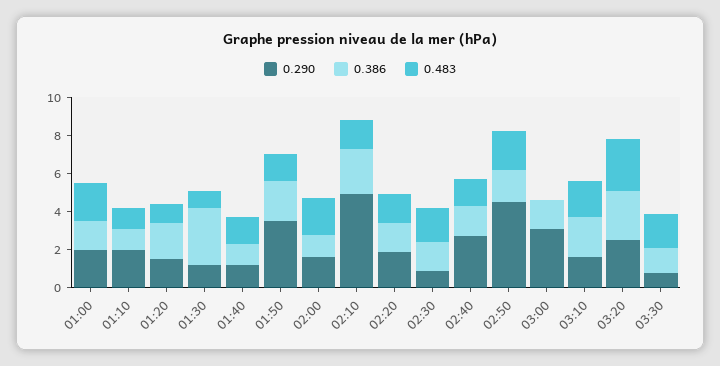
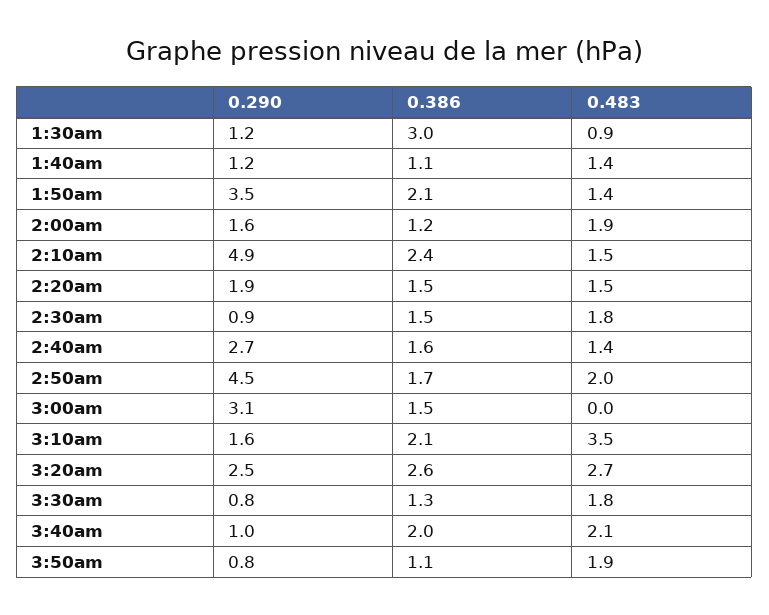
0.290, 01:00: 2 -> none
0.386, 01:00: 1.5 -> none
0.483, 01:00: 2 -> none
0.290, 01:10: 2 -> none
0.386, 01:10: 1 -> none
0.483, 01:10: 1 -> none
0.290, 01:20: 1.5 -> none
0.386, 01:20: 2 -> none
0.483, 01:20: 1 -> none
0.483, 03:10: 2 -> 3.5
0.290, 3:40am: none -> 1
0.386, 3:40am: none -> 2
0.483, 3:40am: none -> 2.1
0.290, 3:50am: none -> 0.8
0.386, 3:50am: none -> 1.1
0.483, 3:50am: none -> 1.9

